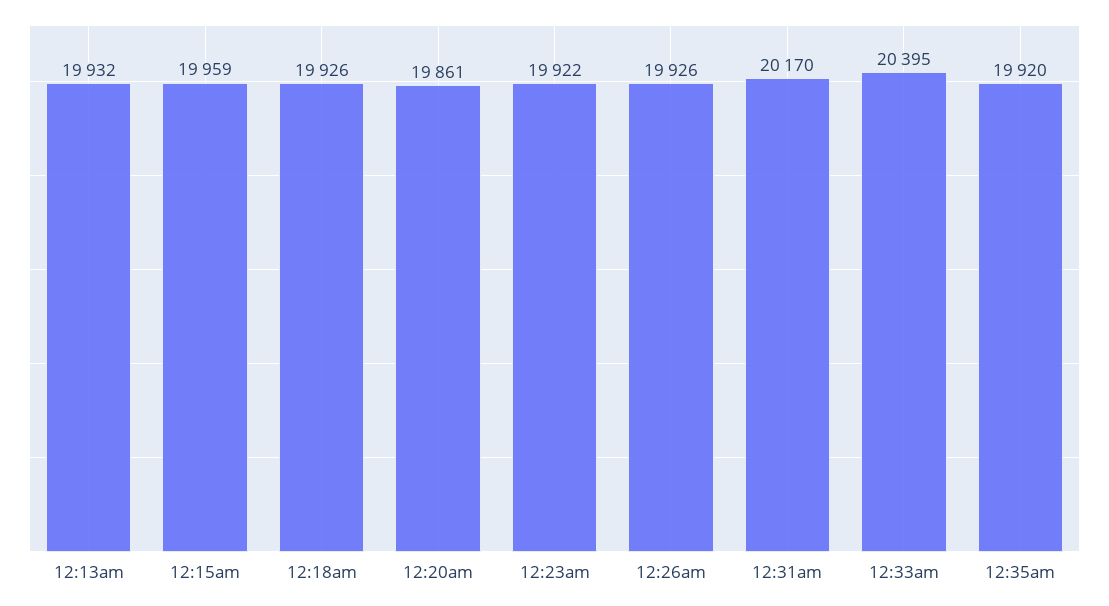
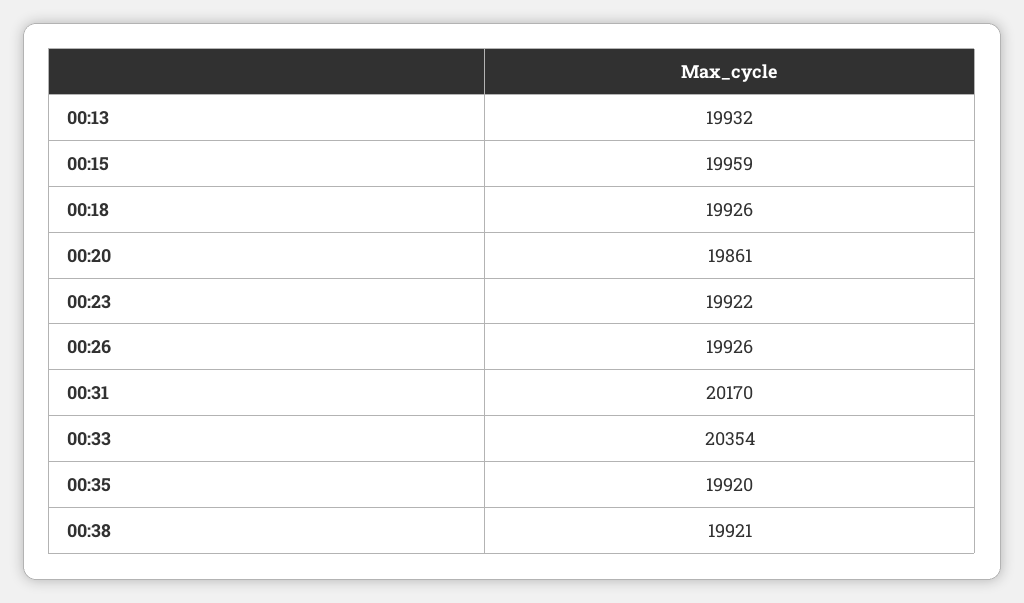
12:33am: 20395 -> 20354
00:38: none -> 19921

